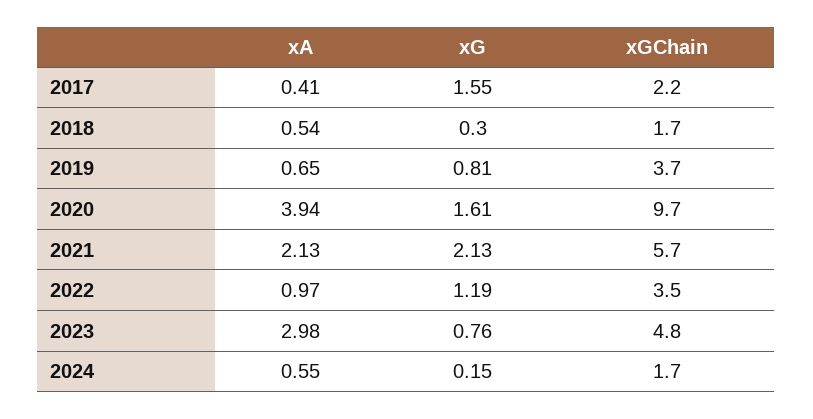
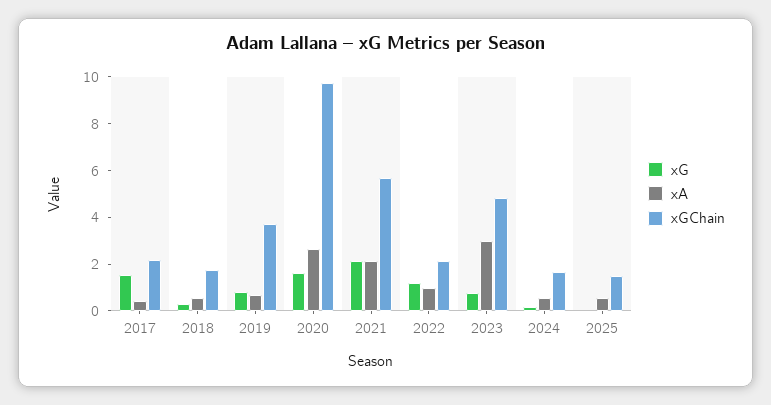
xA, 2020: 3.94 -> 2.5
xGChain, 2022: 3.5 -> 2
xG, 2025: none -> 0
xA, 2025: none -> 0.5
xGChain, 2025: none -> 1.5

